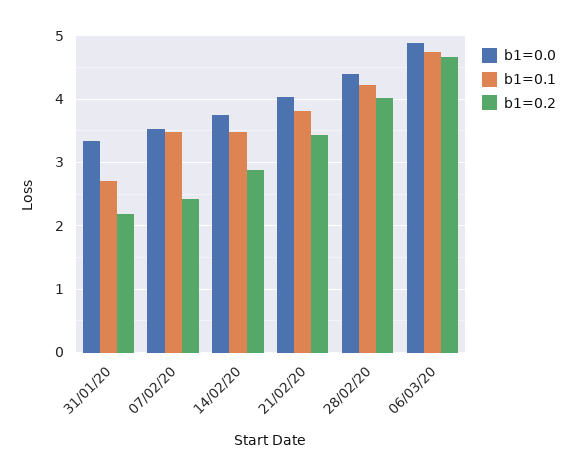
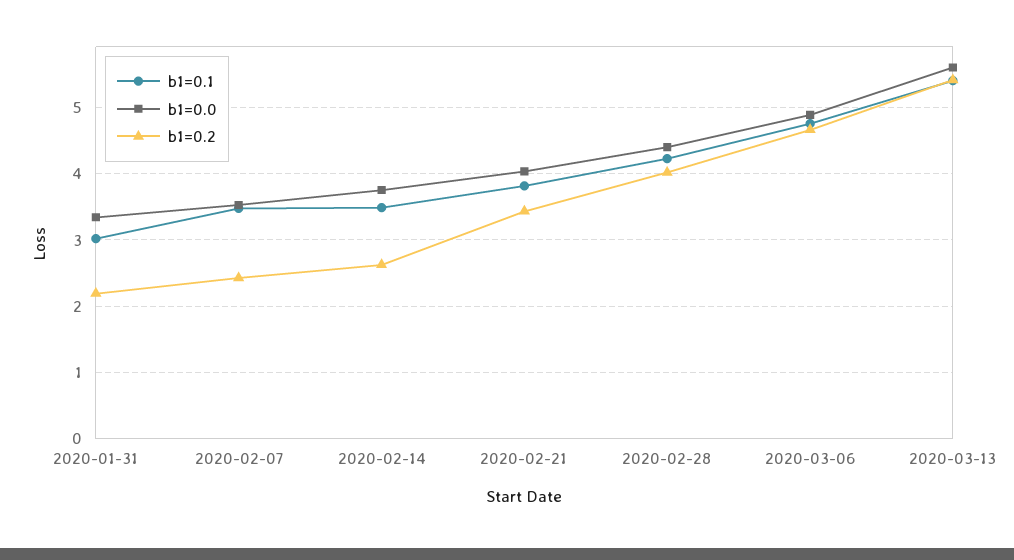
b1=0.1, 31/01/20: 2.7 -> 3
b1=0.2, 14/02/20: 2.9 -> 2.6
b1=0.1, 2020-03-13: none -> 5.4
b1=0.0, 2020-03-13: none -> 5.6
b1=0.2, 2020-03-13: none -> 5.4

